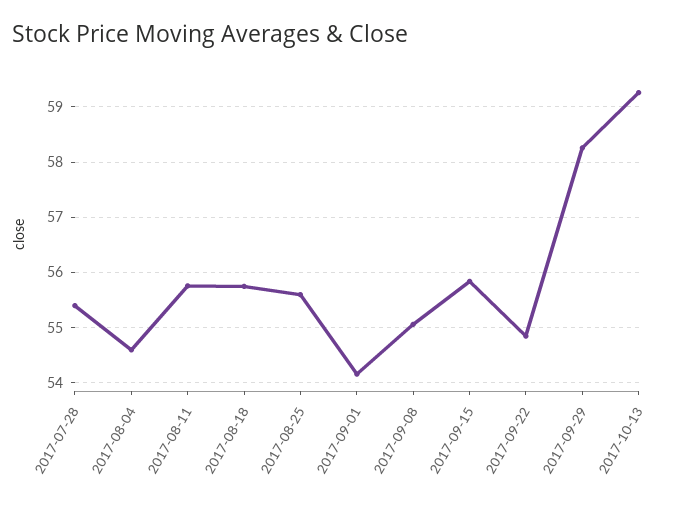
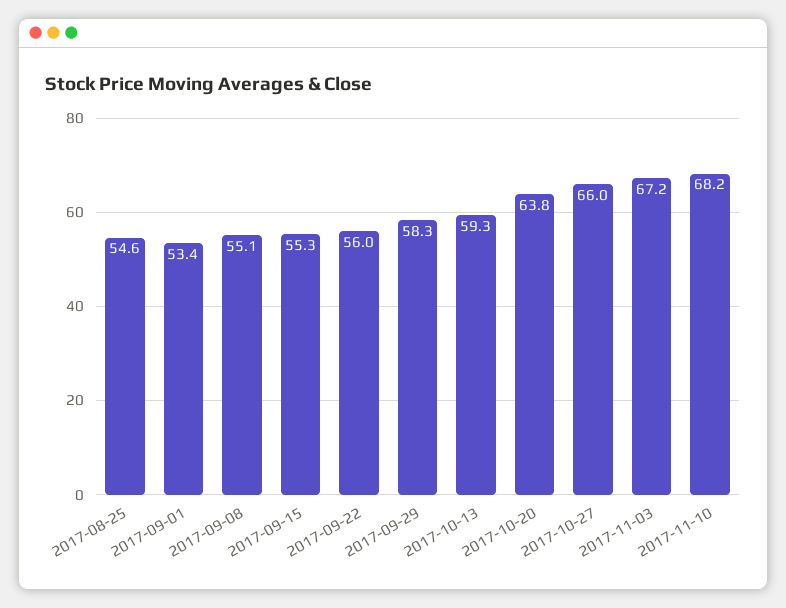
2017-07-28: 55.4 -> none
2017-08-04: 54.6 -> none
2017-08-11: 55.8 -> none
2017-08-18: 55.8 -> none
2017-08-25: 55.6 -> 54.6
2017-09-01: 54.2 -> 53.4
2017-09-15: 55.8 -> 55.3
2017-09-22: 54.8 -> 56
2017-10-20: none -> 63.8
2017-10-27: none -> 66
2017-11-03: none -> 67.2
2017-11-10: none -> 68.2

